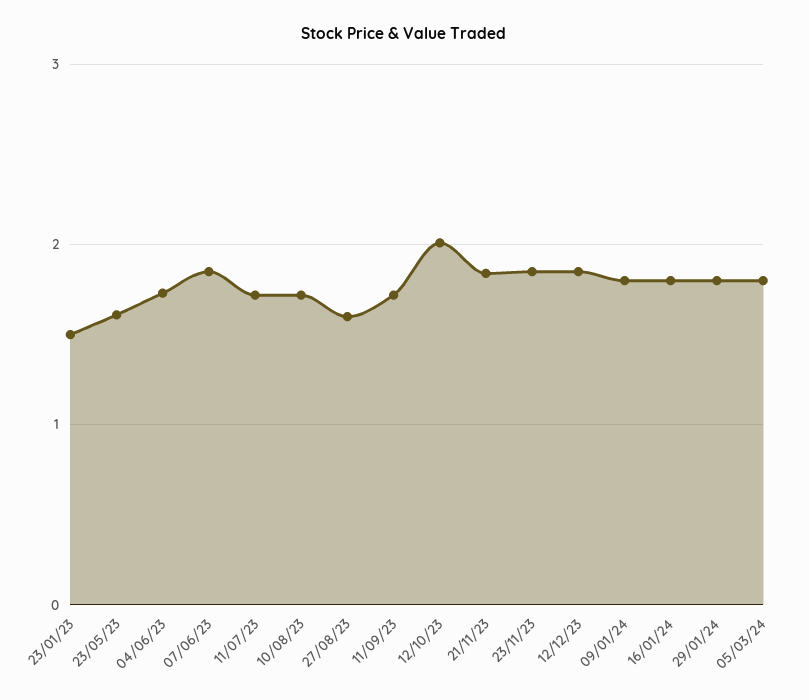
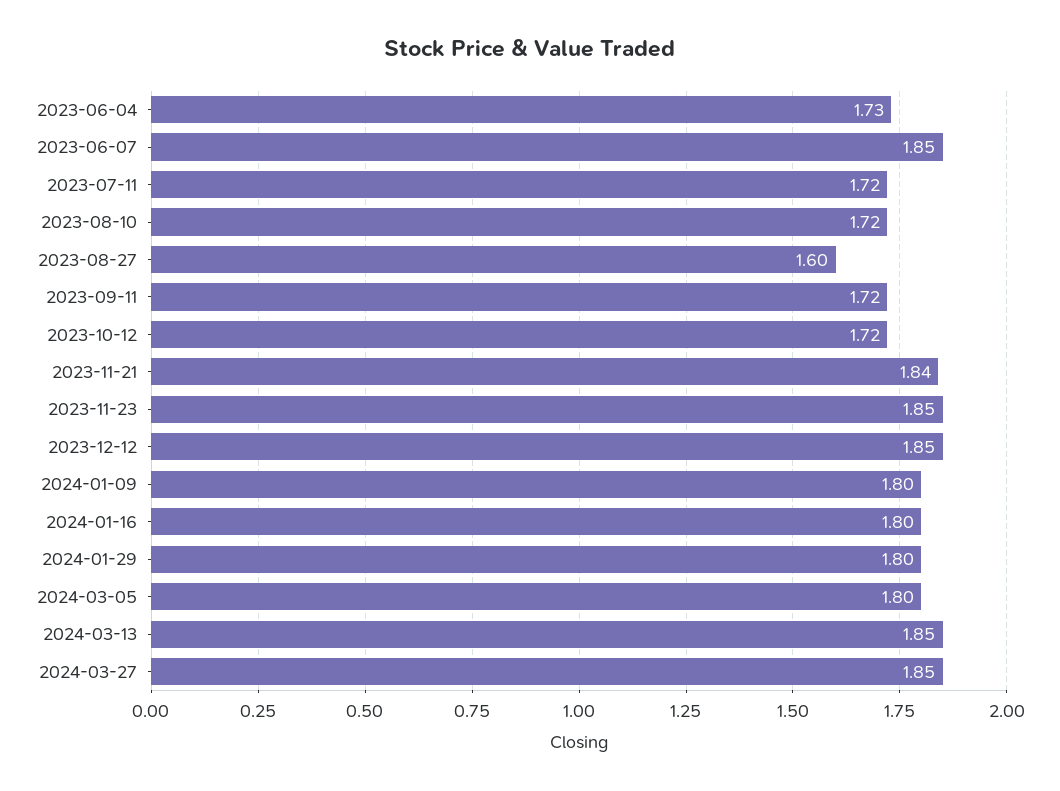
23/01/23: 1.5 -> none
23/05/23: 1.6 -> none
12/10/23: 2 -> 1.72
2024-03-13: none -> 1.85
2024-03-27: none -> 1.85

